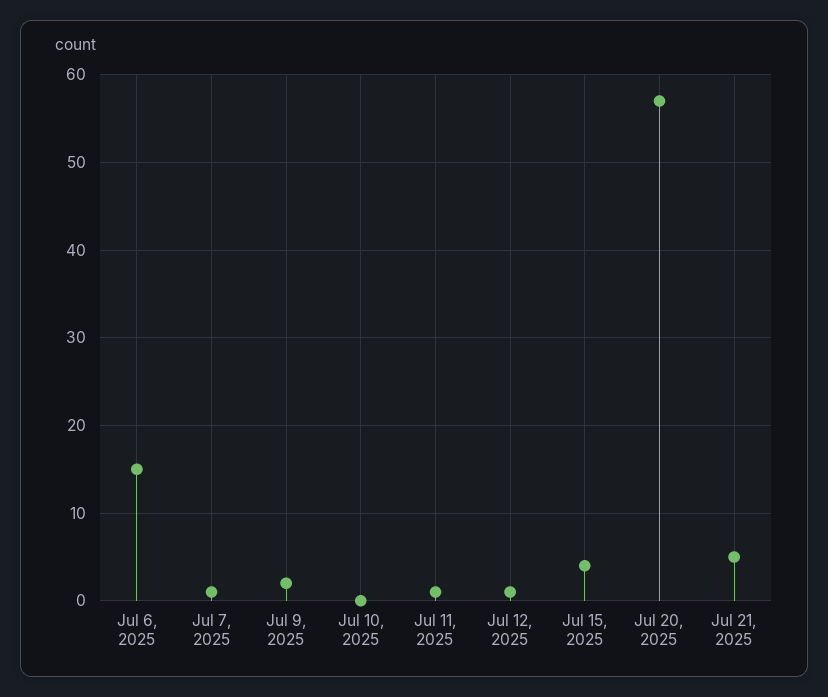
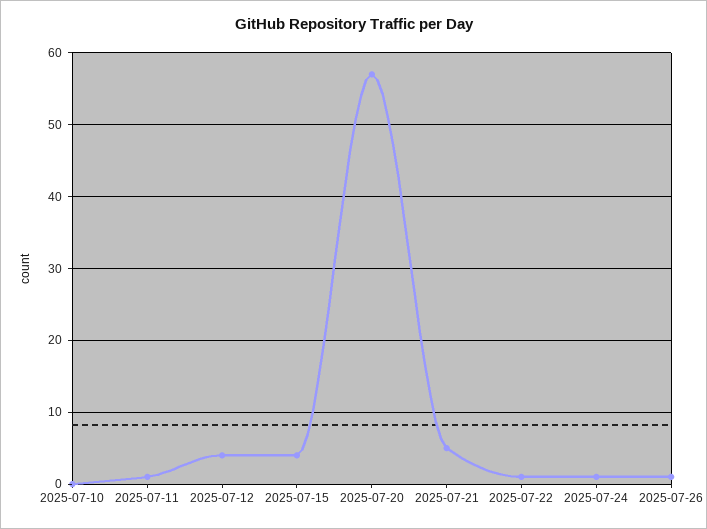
Jul 6, 2025: 15 -> none
Jul 7, 2025: 1 -> none
Jul 9, 2025: 2 -> none
Jul 12, 2025: 1 -> 4
2025-07-22: none -> 1
2025-07-24: none -> 1
2025-07-26: none -> 1

